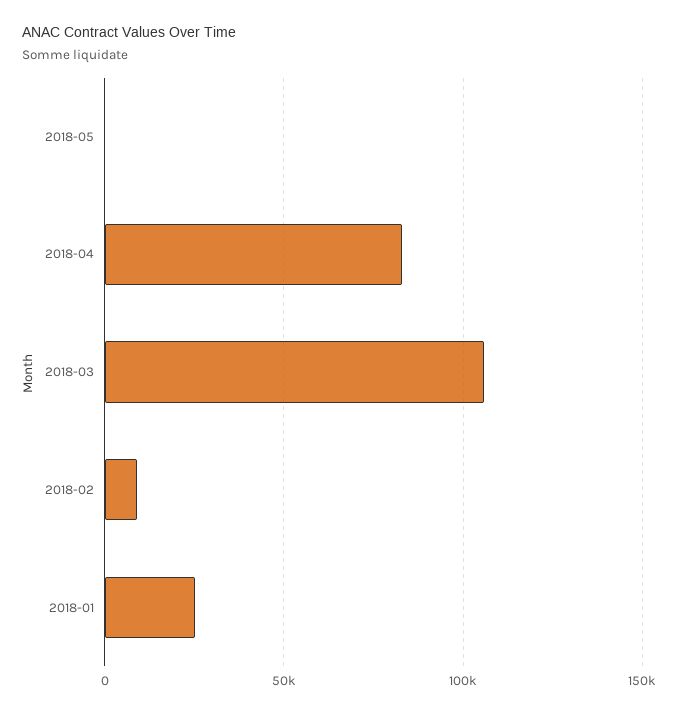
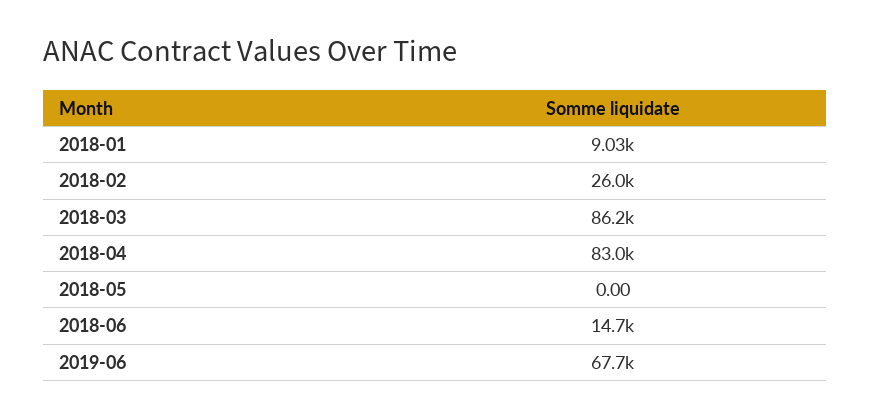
2018-03: 105000 -> 86200
2018-02: 10000 -> 26000
2018-01: 25000 -> 9030
2018-06: none -> 14700
2019-06: none -> 67700

